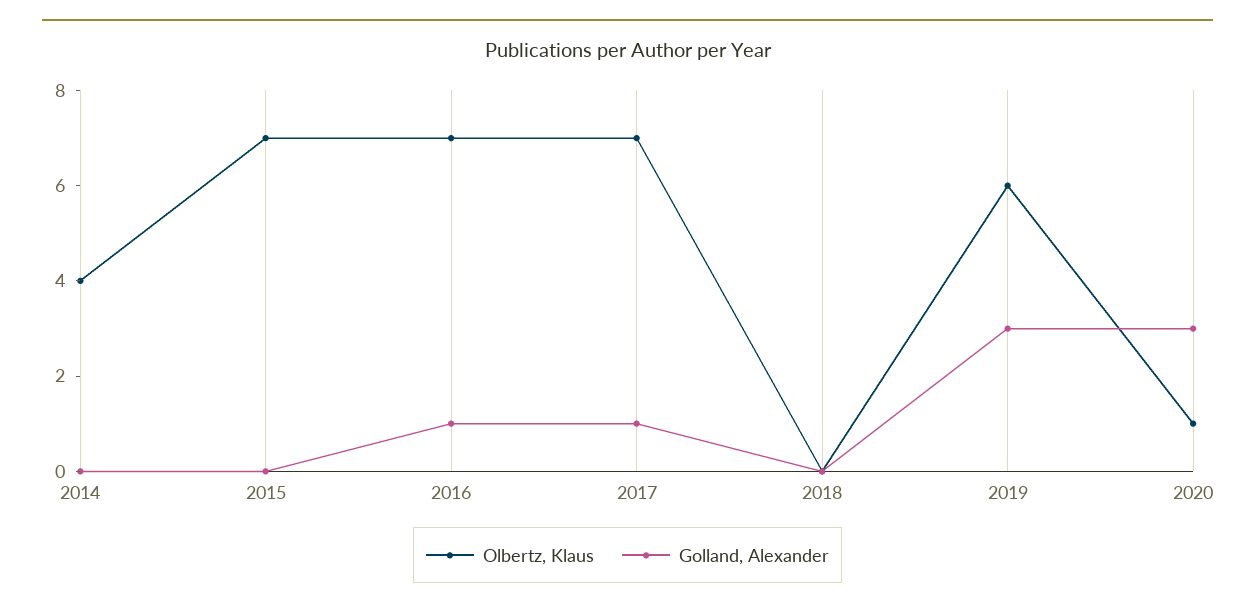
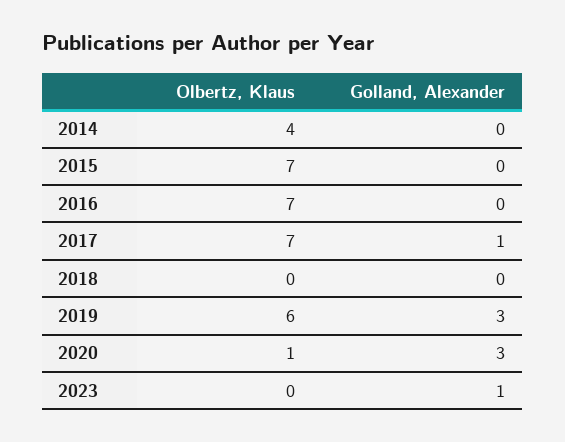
Golland, Alexander, 2016: 1 -> 0
Olbertz, Klaus, 2023: none -> 0
Golland, Alexander, 2023: none -> 1

